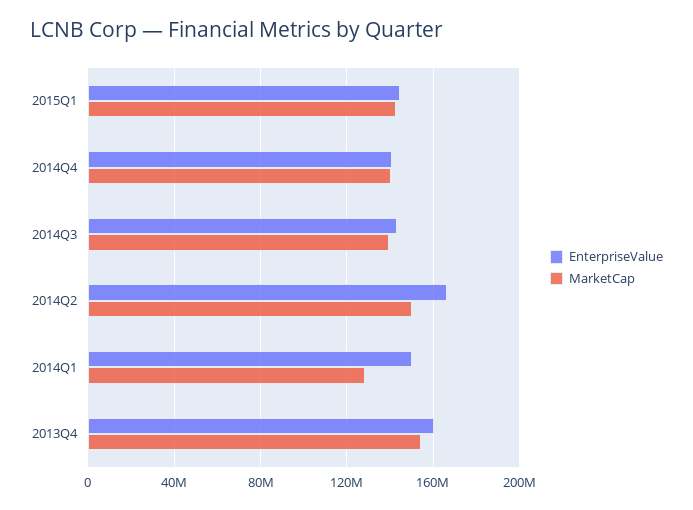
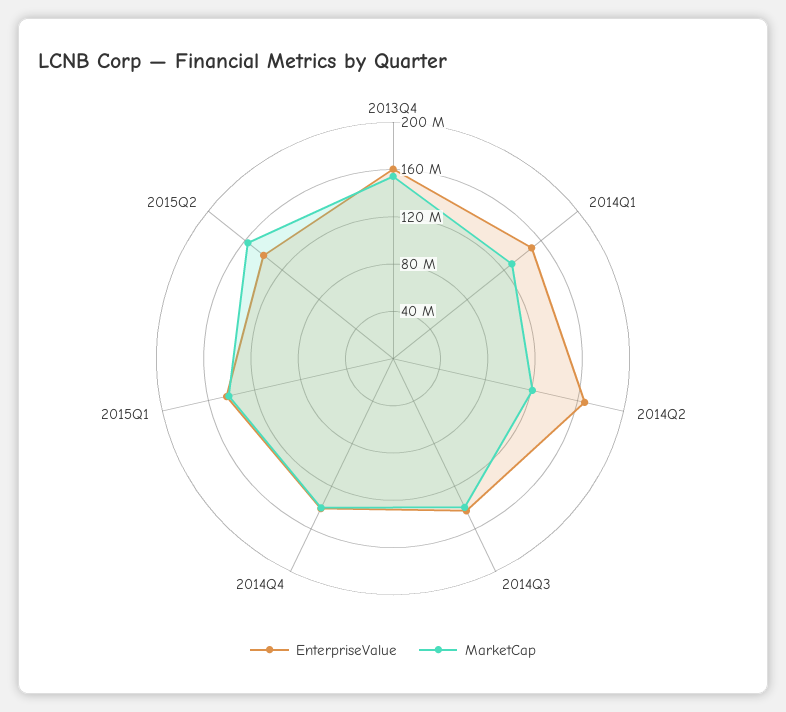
MarketCap, 2014Q2: 150000000 -> 120000000
EnterpriseValue, 2015Q2: none -> 140000000
MarketCap, 2015Q2: none -> 160000000

